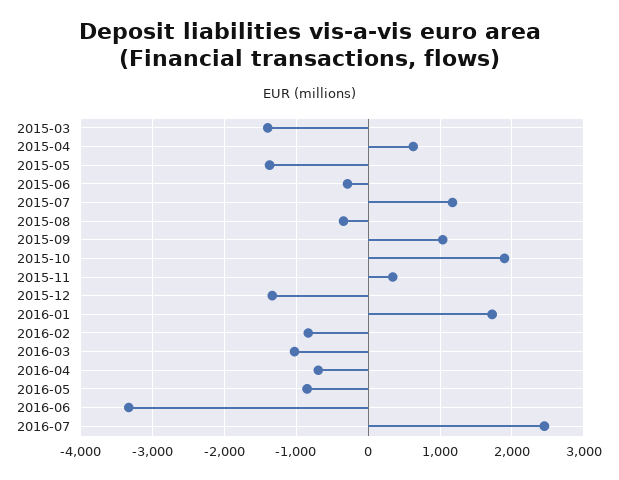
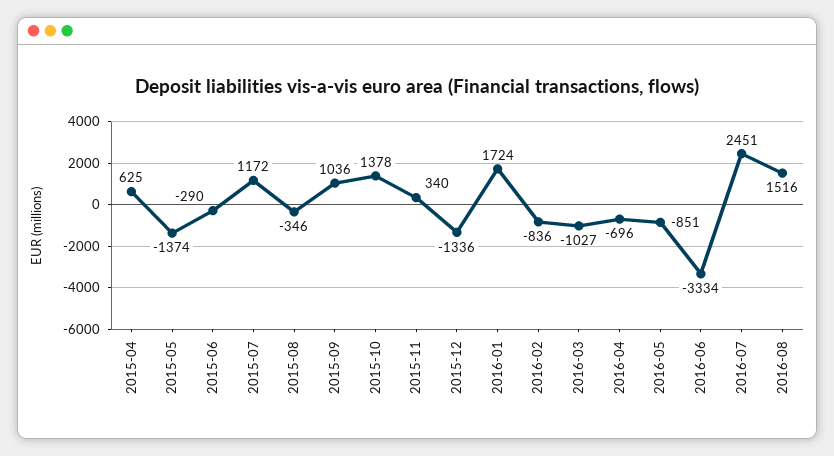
2015-03: -1400 -> none
2015-10: 1900 -> 1378
2016-08: none -> 1516

